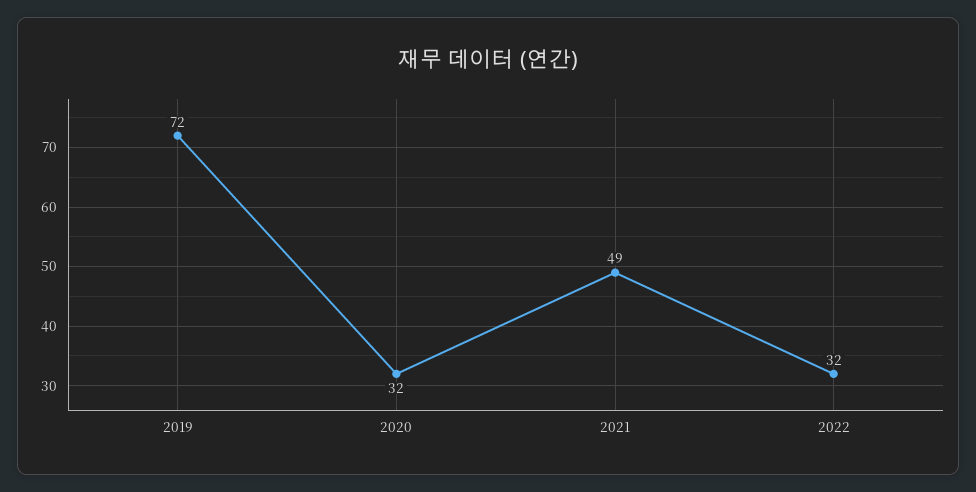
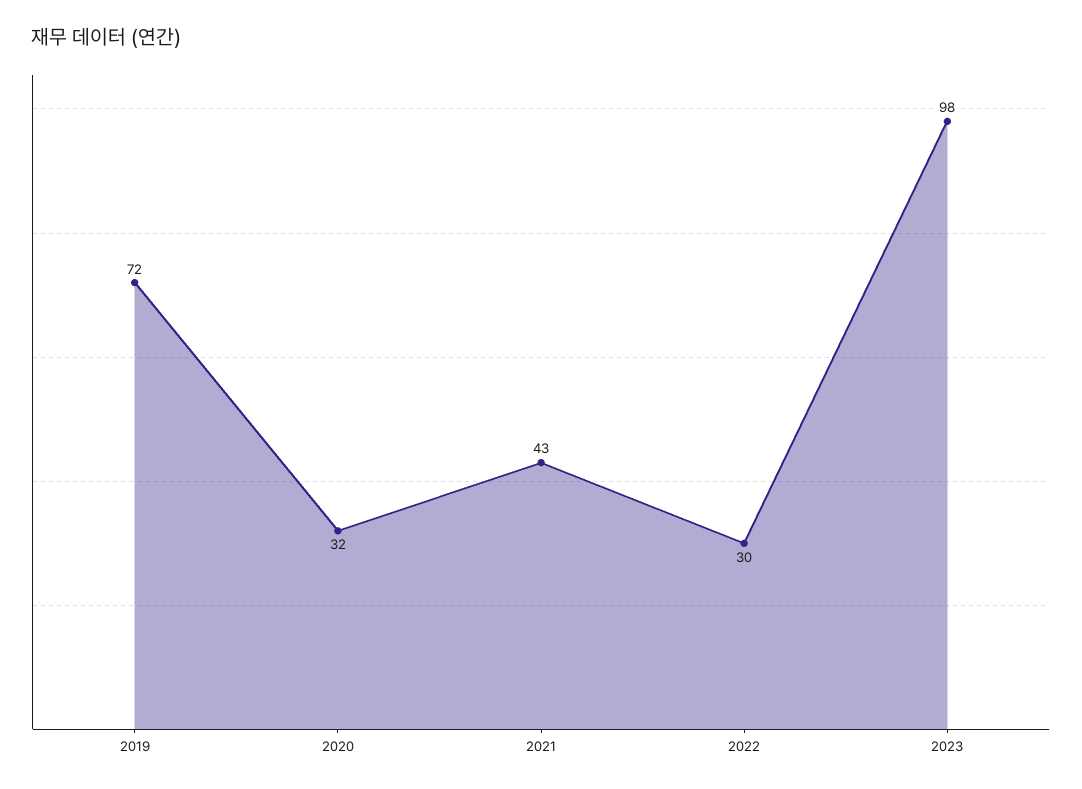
2021: 49 -> 43
2022: 32 -> 30
2023: none -> 98

